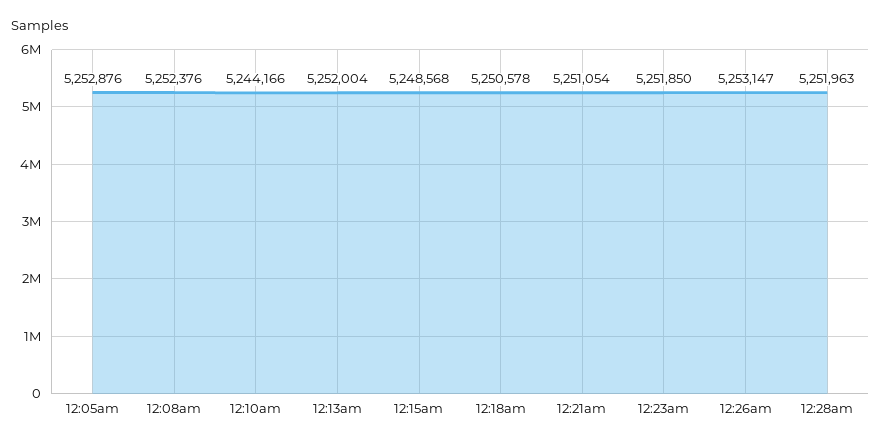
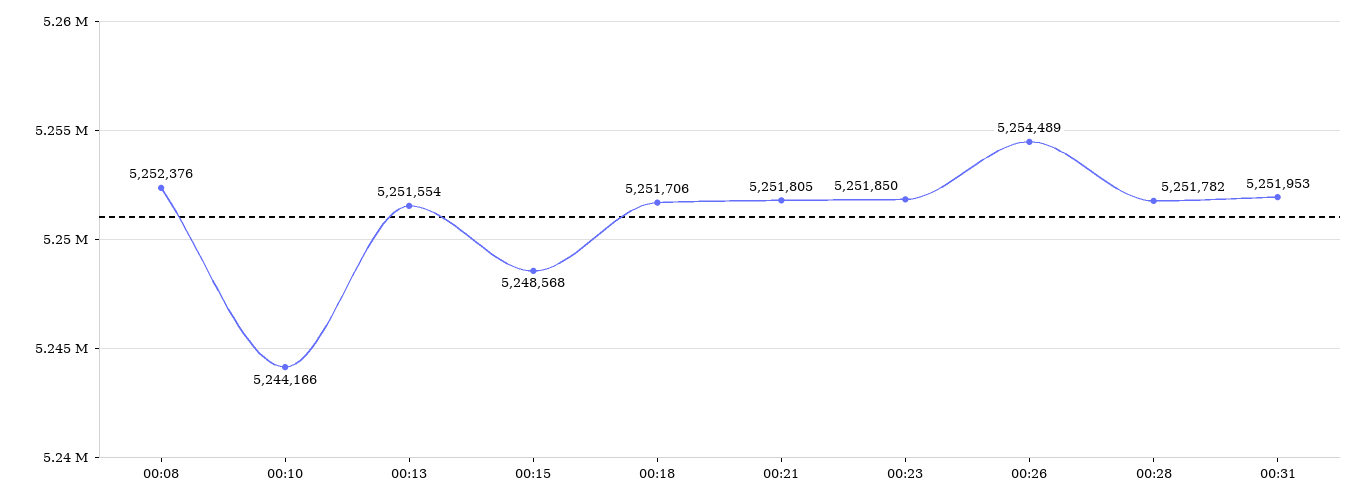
12:05am: 5252876 -> none
12:13am: 5252004 -> 5251554
12:18am: 5250578 -> 5251706
12:21am: 5251054 -> 5251805
12:26am: 5253147 -> 5254489
12:28am: 5251963 -> 5251782
00:31: none -> 5251953

